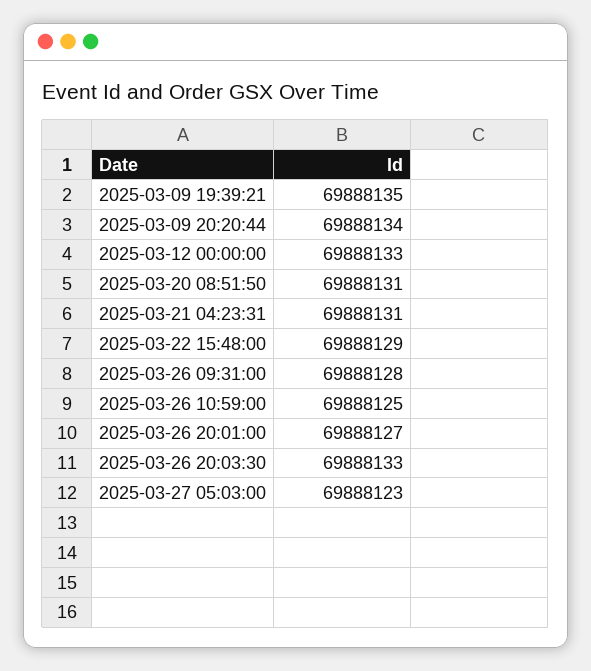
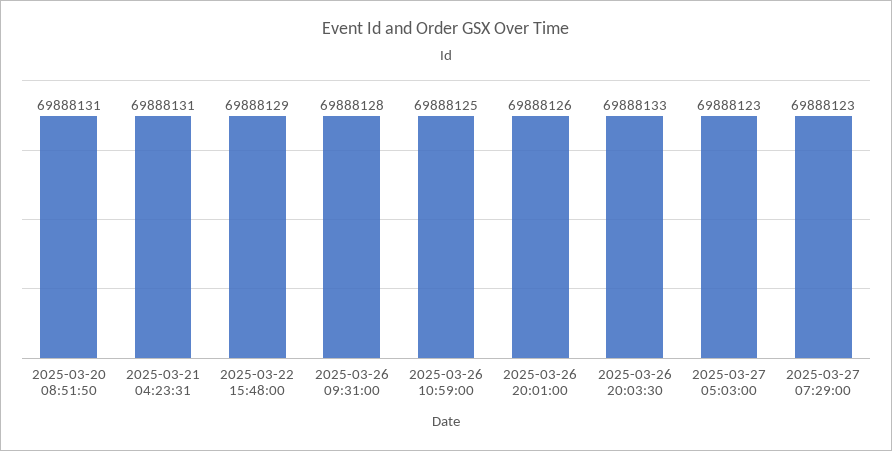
2025-03-09 19:39:21: 69888135 -> none
2025-03-09 20:20:44: 69888134 -> none
2025-03-12 00:00:00: 69888133 -> none
2025-03-26 20:01:00: 69888127 -> 69888126
2025-03-27 07:29:00: none -> 69888123

